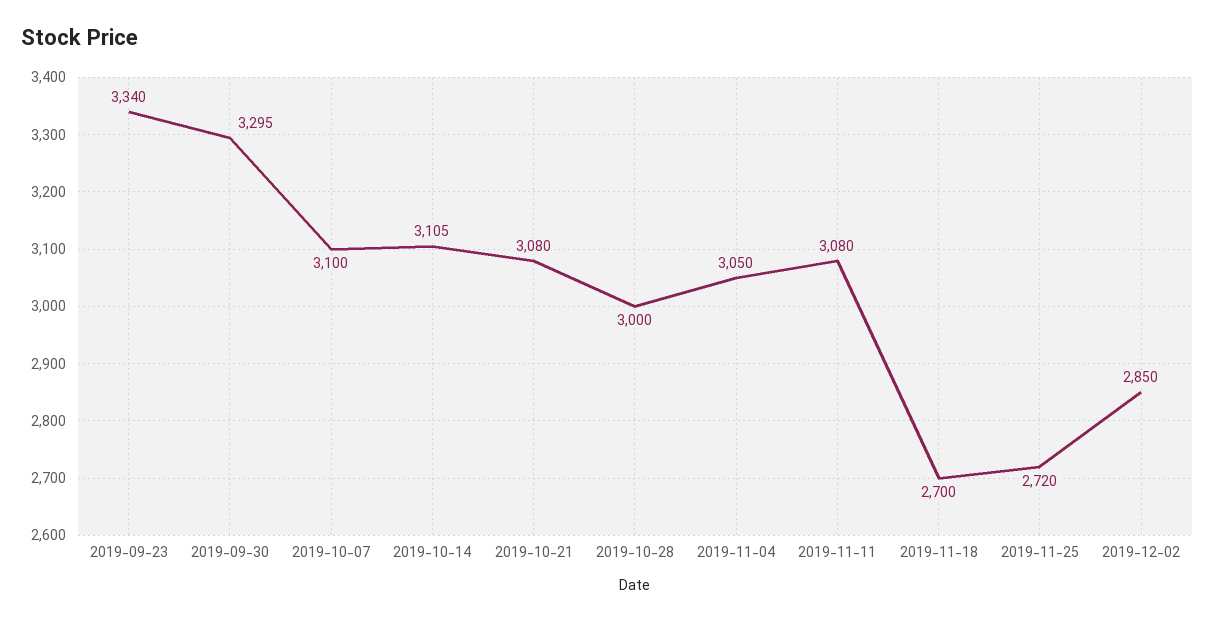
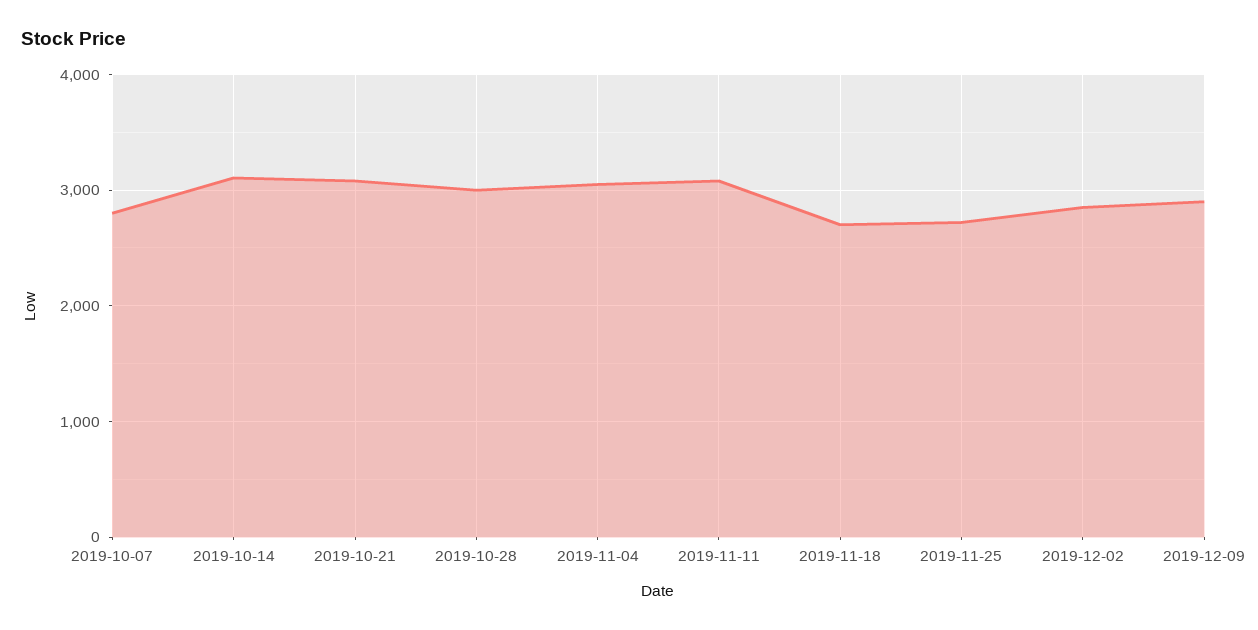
2019-09-23: 3340 -> none
2019-09-30: 3295 -> none
2019-10-07: 3100 -> 2800
2019-12-09: none -> 2900

